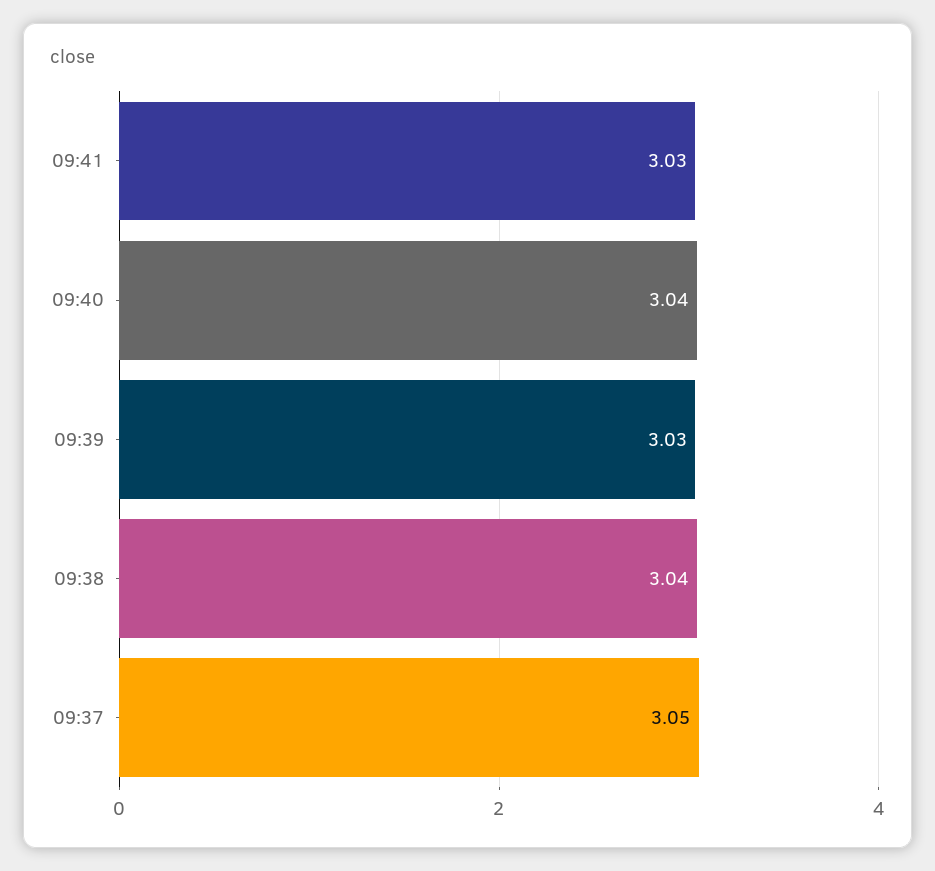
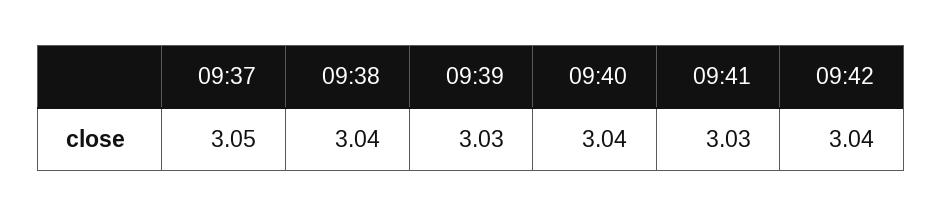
09:42: none -> 3.04

